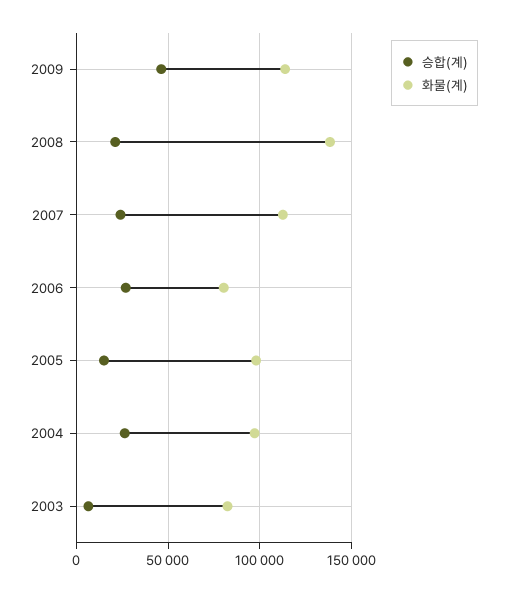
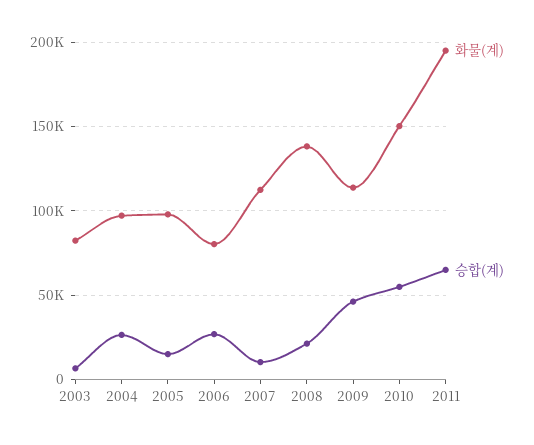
승합(계), 2007: 25000 -> 10000
화물(계), 2010: none -> 150000
승합(계), 2010: none -> 55000
화물(계), 2011: none -> 195000
승합(계), 2011: none -> 65000

